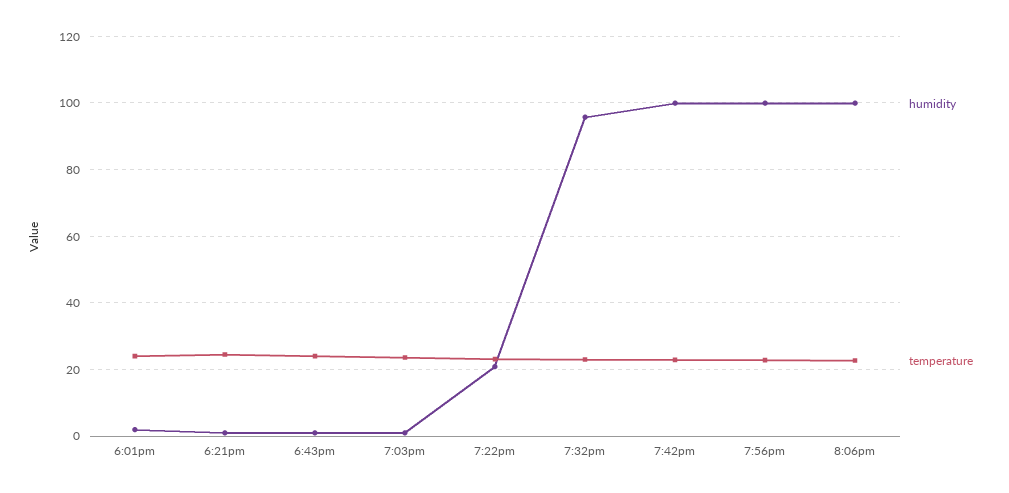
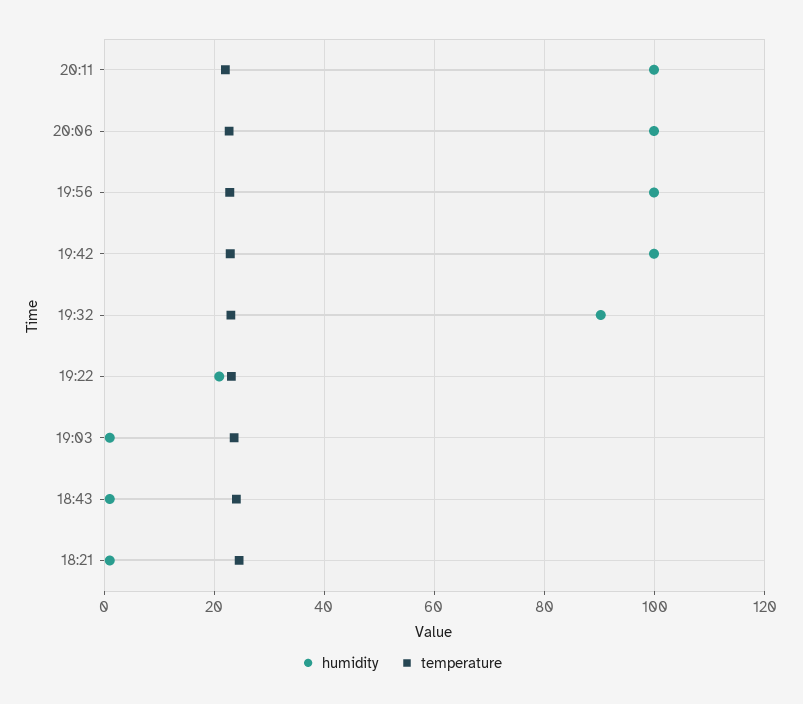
humidity, 6:01pm: 2 -> none
temperature, 6:01pm: 24 -> none
humidity, 7:32pm: 96 -> 90
humidity, 20:11: none -> 100
temperature, 20:11: none -> 22

